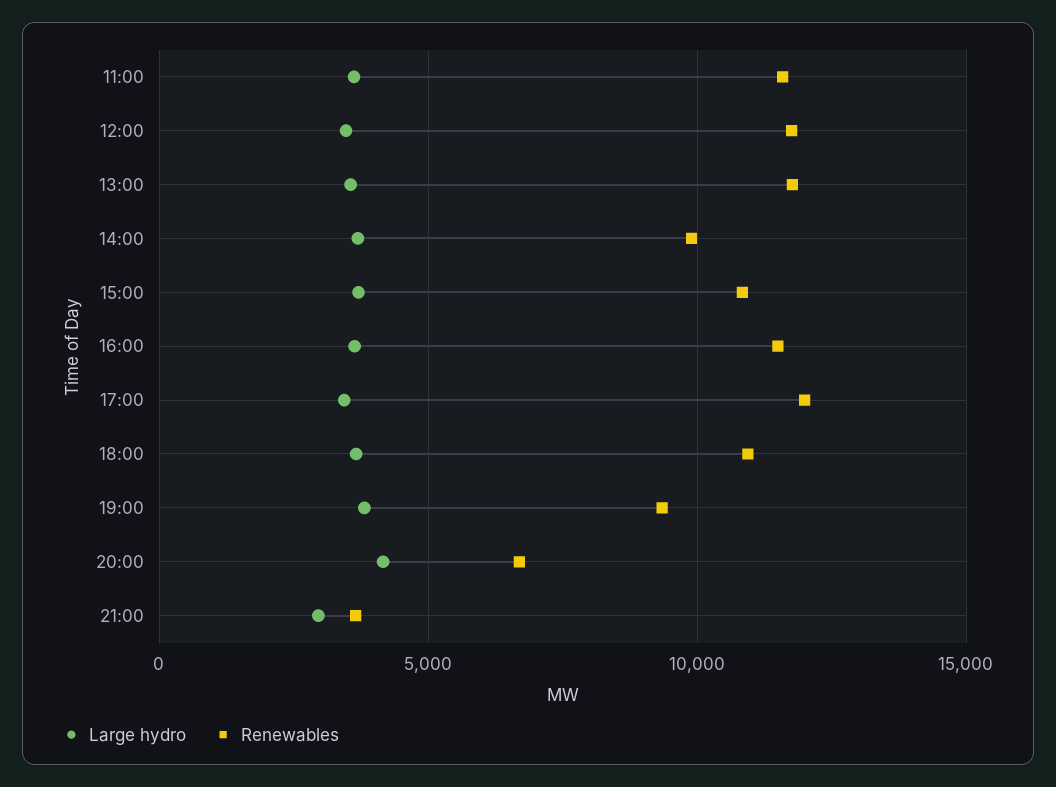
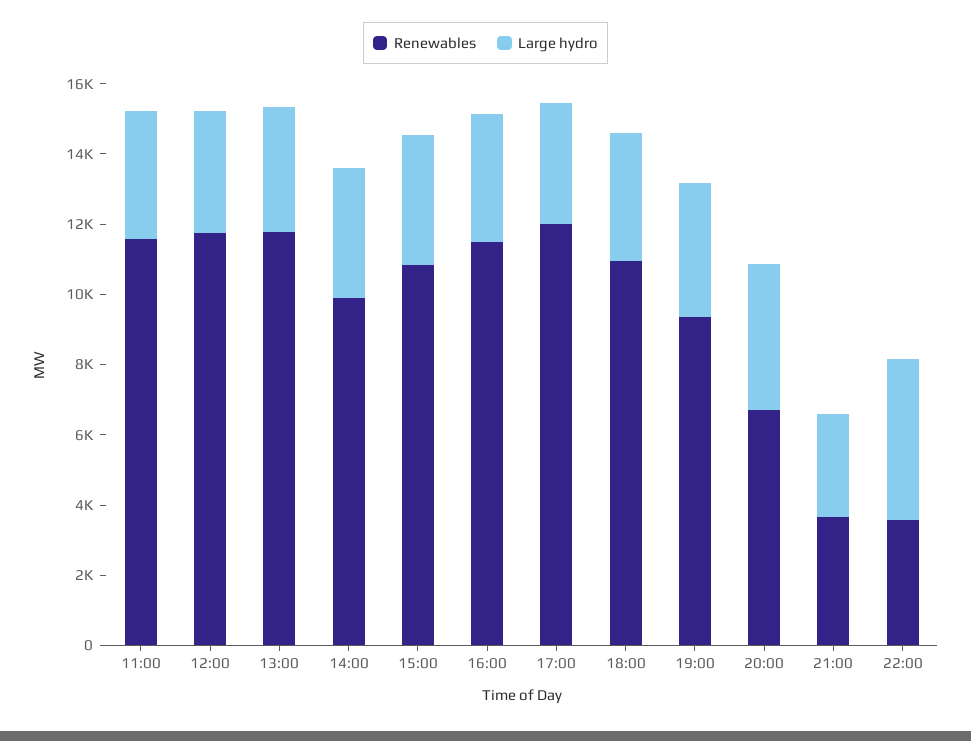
Renewables, 22:00: none -> 3500
Large hydro, 22:00: none -> 4500

